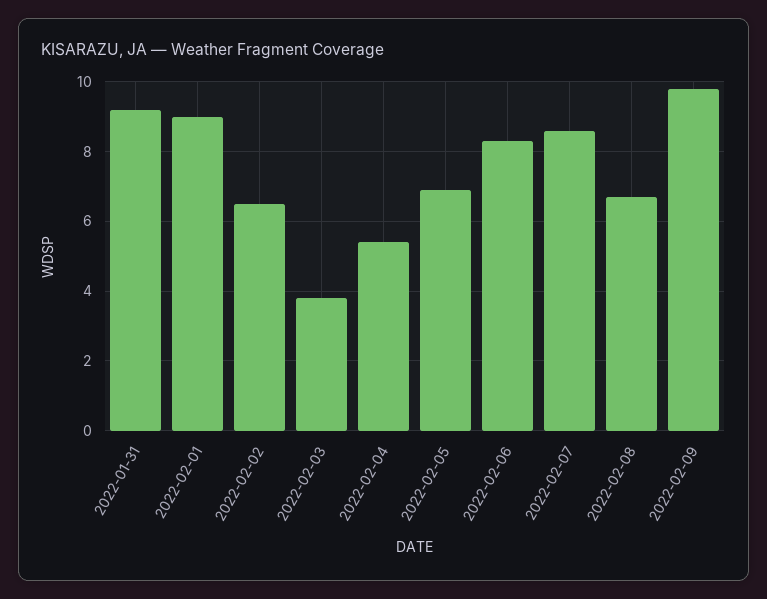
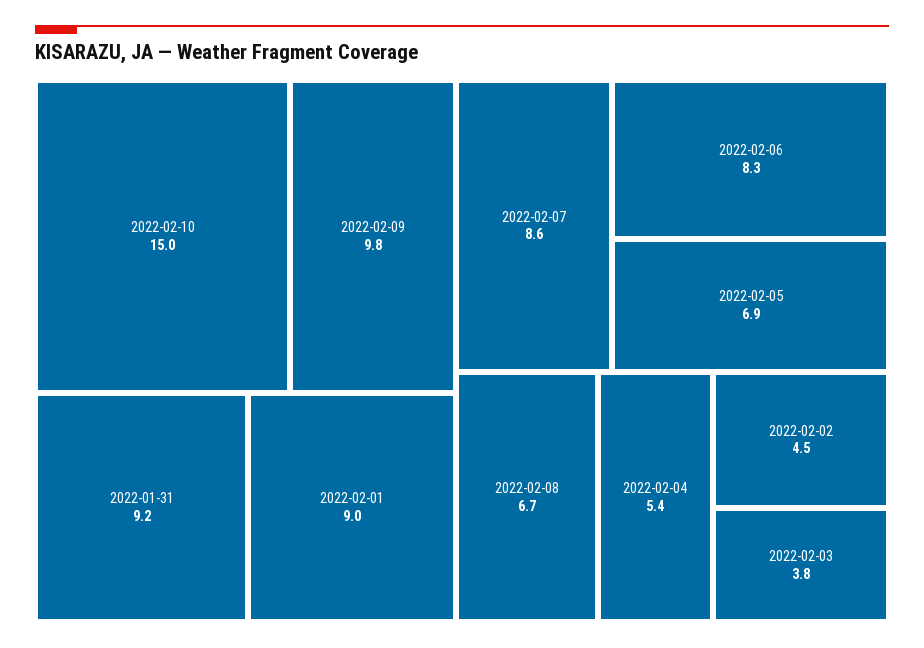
2022-02-02: 6.5 -> 4.5
2022-02-10: none -> 15

